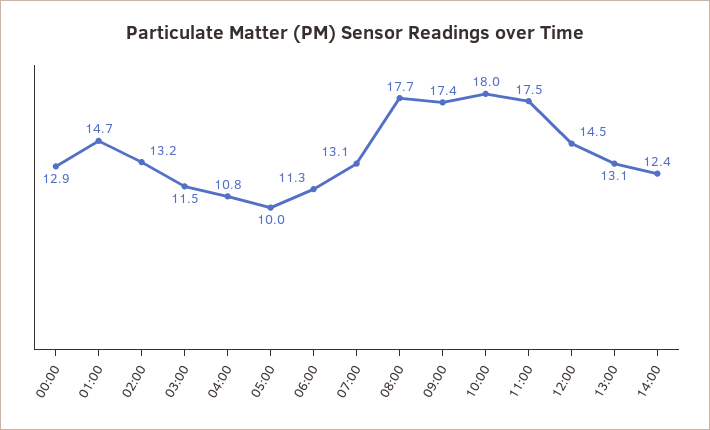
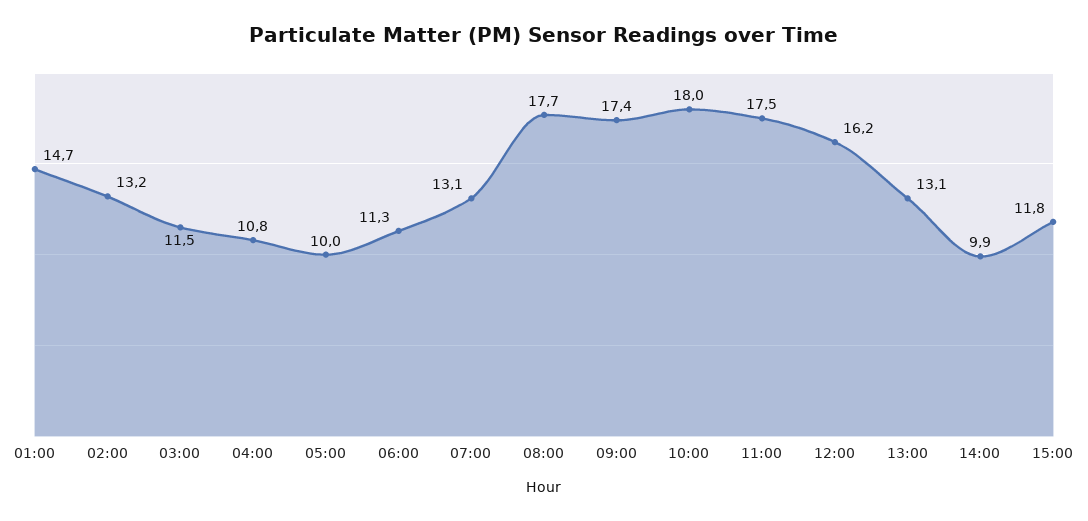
00:00: 12.9 -> none
12:00: 14.5 -> 16.2
14:00: 12.4 -> 9.9
15:00: none -> 11.8

